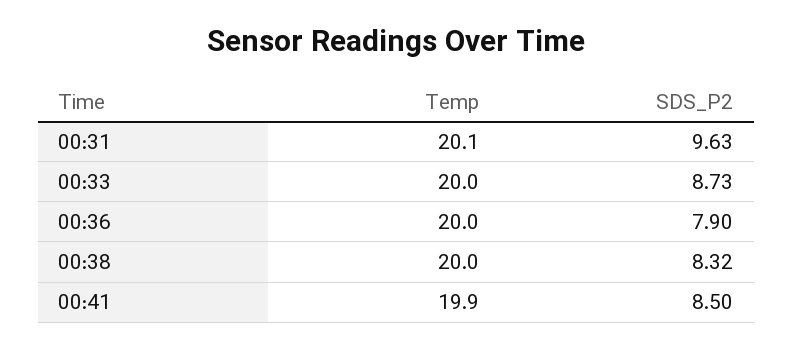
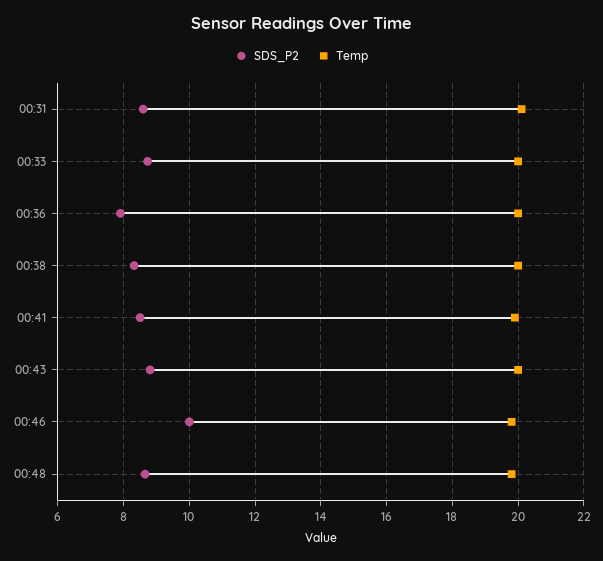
SDS_P2, 00:31: 9.63 -> 8.6
SDS_P2, 00:43: none -> 8.8
Temp, 00:43: none -> 20
SDS_P2, 00:46: none -> 10
Temp, 00:46: none -> 19.8
SDS_P2, 00:48: none -> 8.6
Temp, 00:48: none -> 19.8

